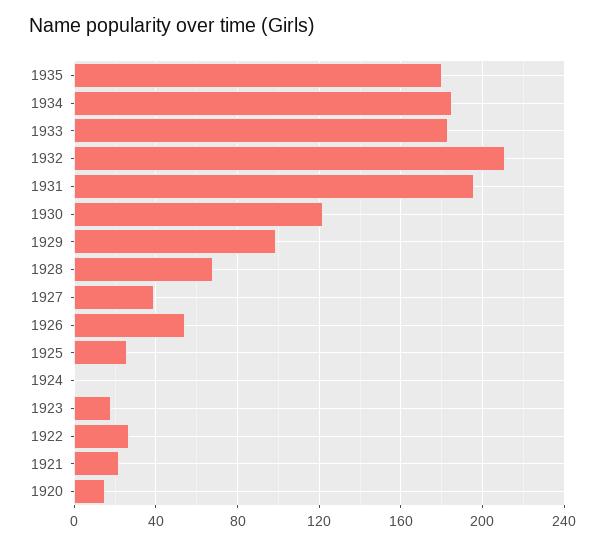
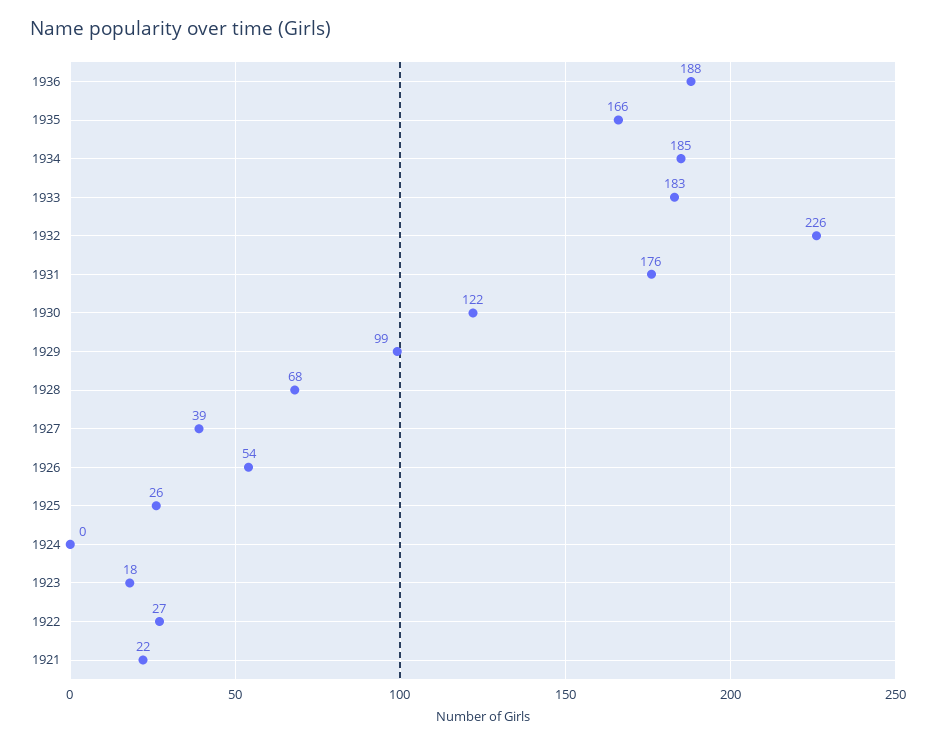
1935: 180 -> 166
1932: 210 -> 226
1931: 195 -> 176
1920: 15 -> none
1936: none -> 188

